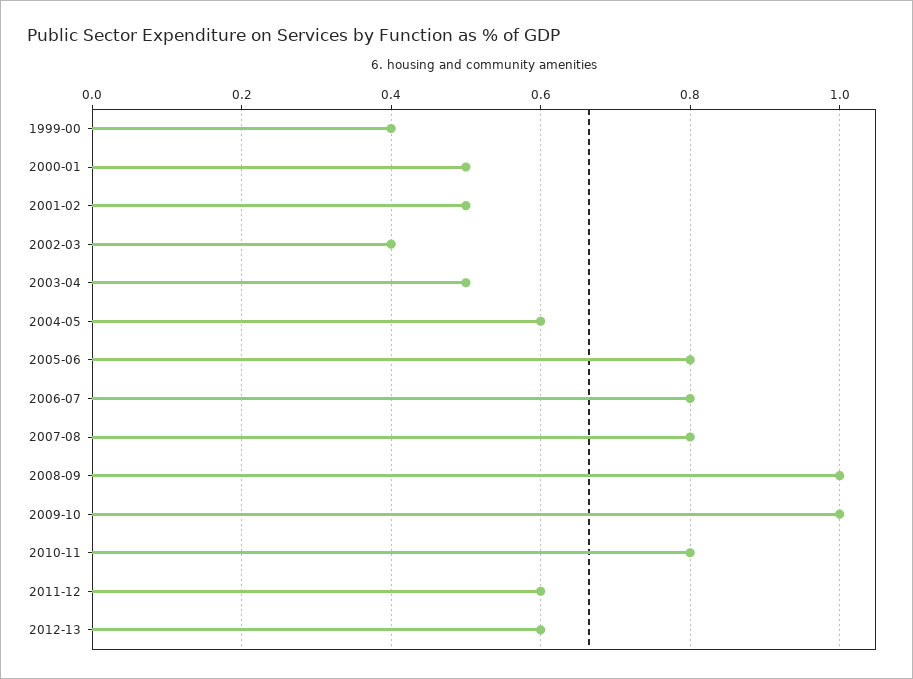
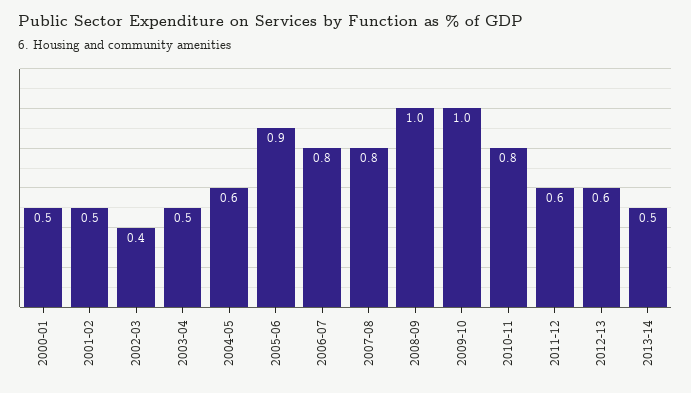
1999-00: 0.4 -> none
2005-06: 0.8 -> 0.9
2013-14: none -> 0.5

